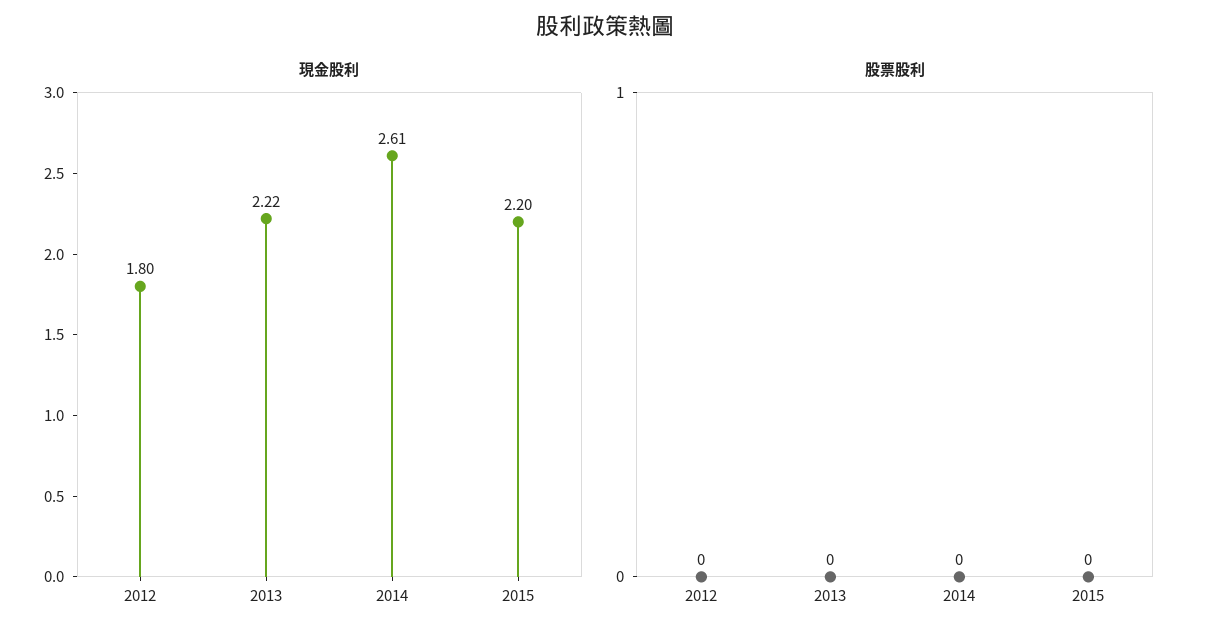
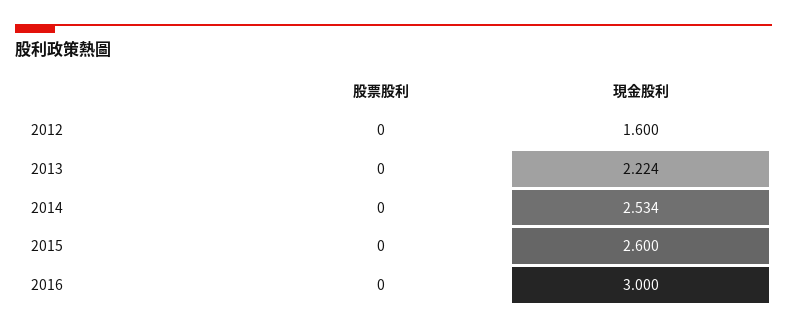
現金股利, 2012: 1.8 -> 1.6
現金股利, 2014: 2.61 -> 2.534
現金股利, 2015: 2.2 -> 2.6
股票股利, 2016: none -> 0
現金股利, 2016: none -> 3

